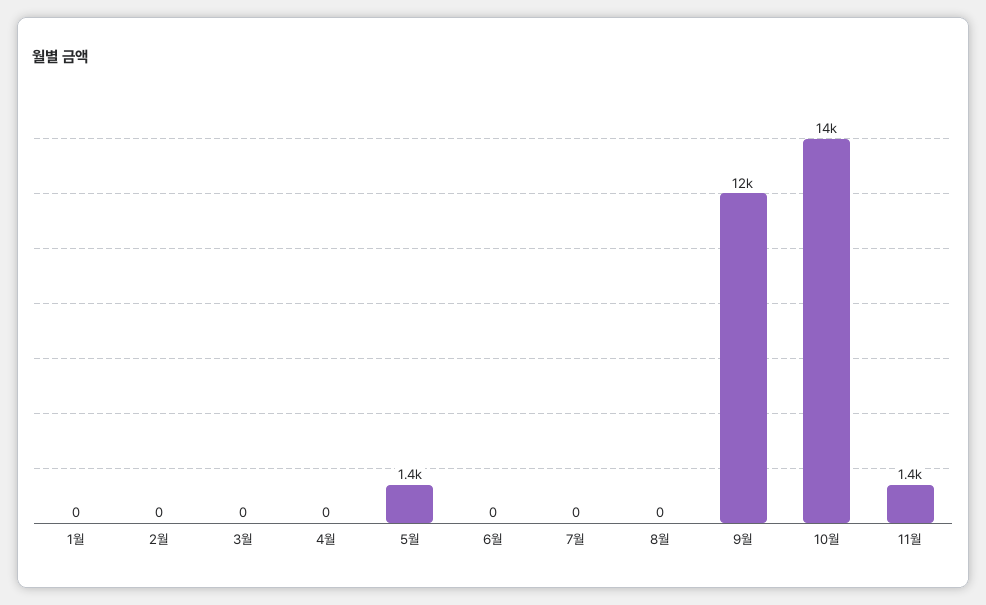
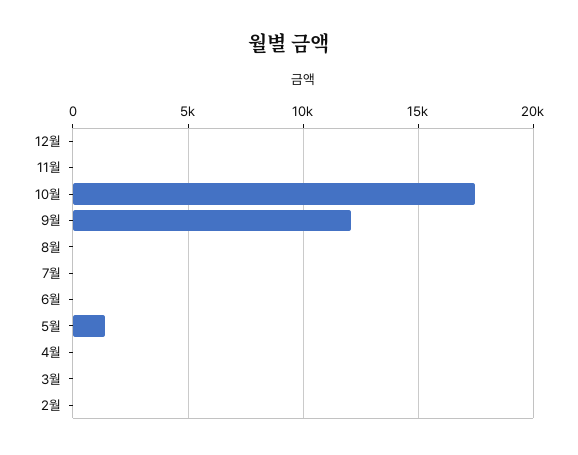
1월: 0 -> none
10월: 14000 -> 17500
11월: 1400 -> 0
12월: none -> 0

